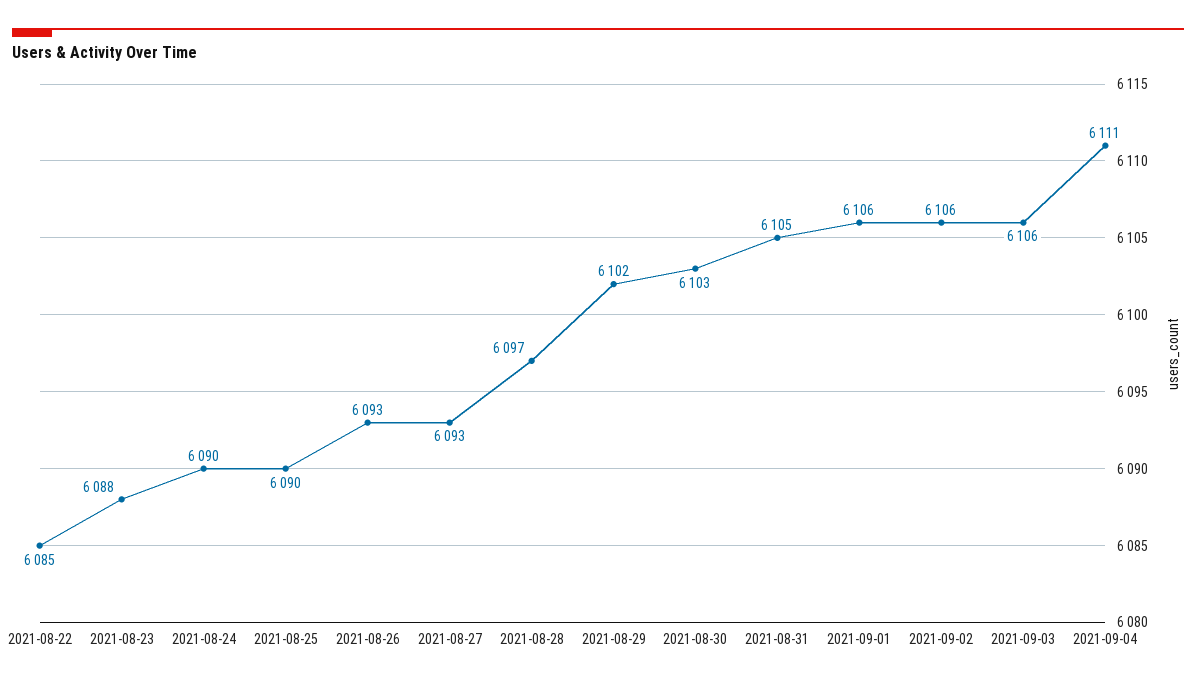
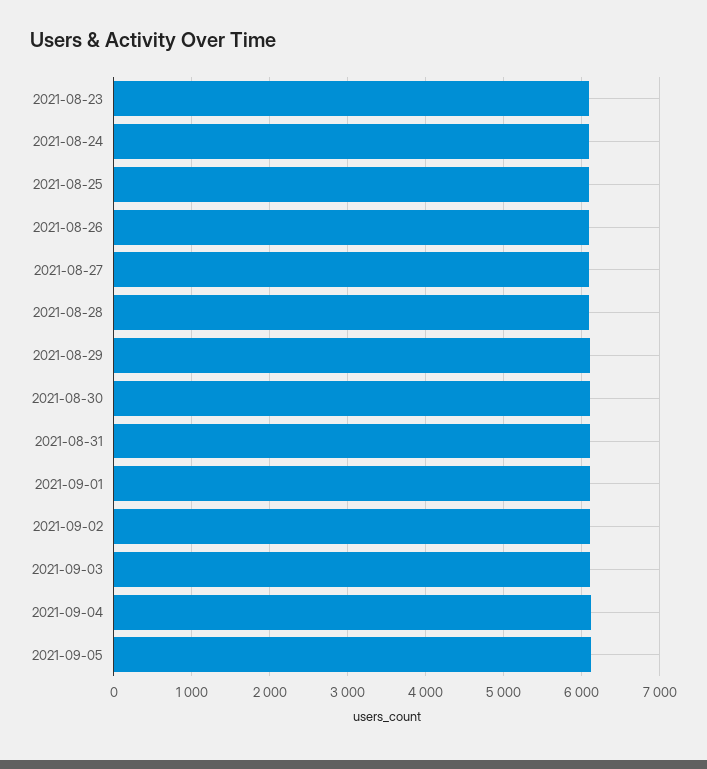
2021-08-22: 6085 -> none
2021-09-05: none -> 6100

